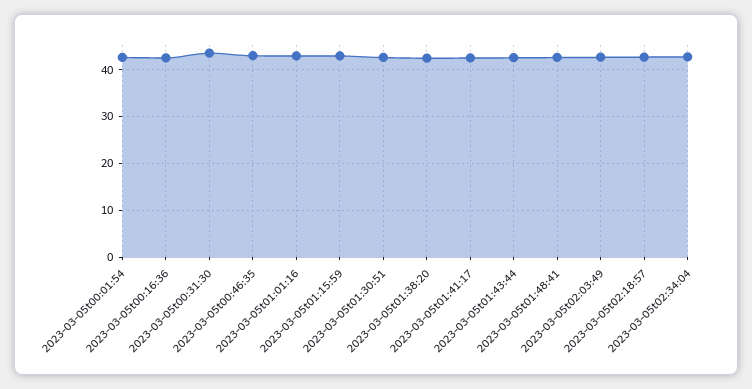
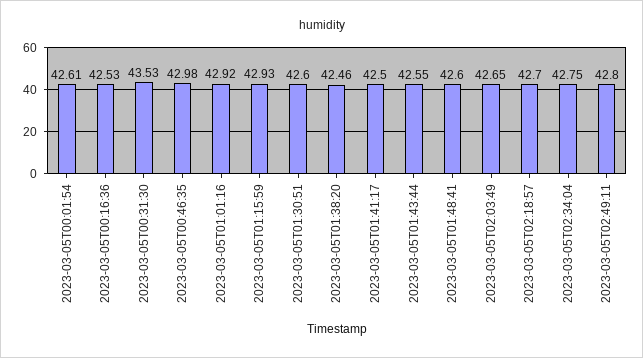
2023-03-05T02:49:11: none -> 42.8

